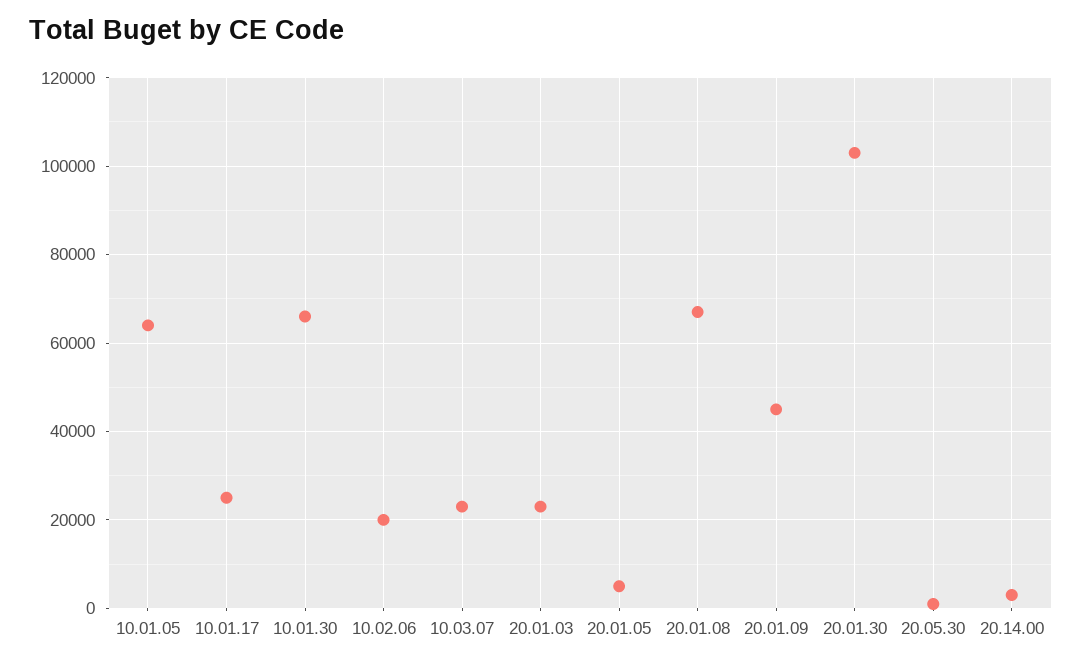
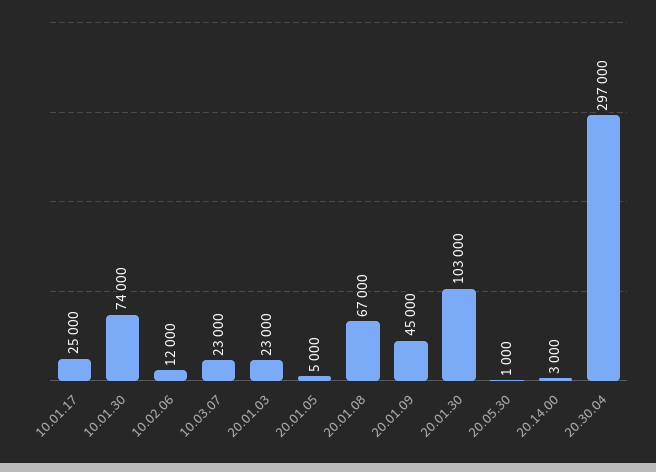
10.01.05: 64000 -> none
10.01.30: 66000 -> 74000
10.02.06: 20000 -> 12000
20.30.04: none -> 297000

